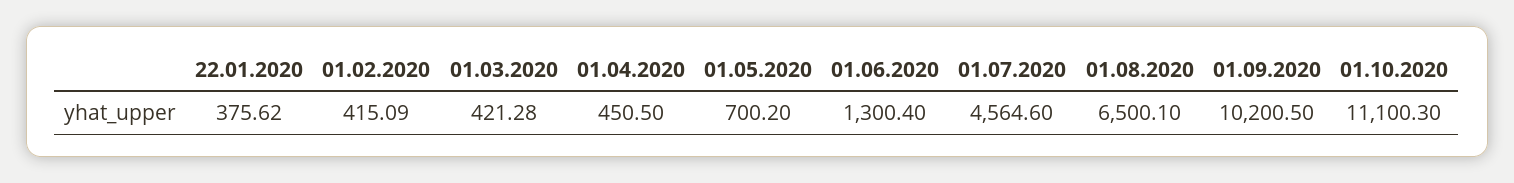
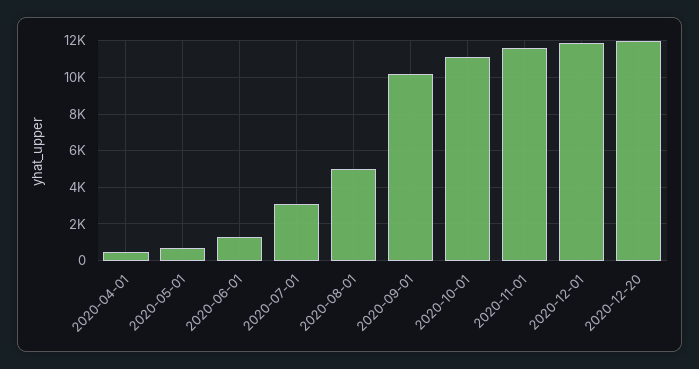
22.01.2020: 375.62 -> none
01.02.2020: 415.09 -> none
01.03.2020: 421.28 -> none
01.07.2020: 4564.6 -> 3000
01.08.2020: 6500.1 -> 5000
2020-11-01: none -> 11500
2020-12-01: none -> 12000
2020-12-20: none -> 12000

